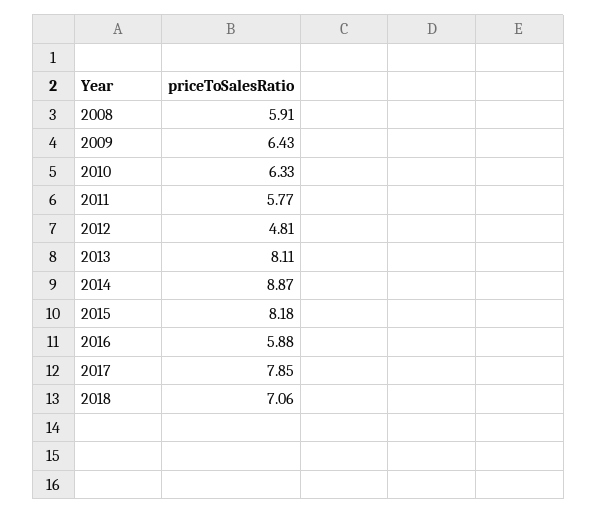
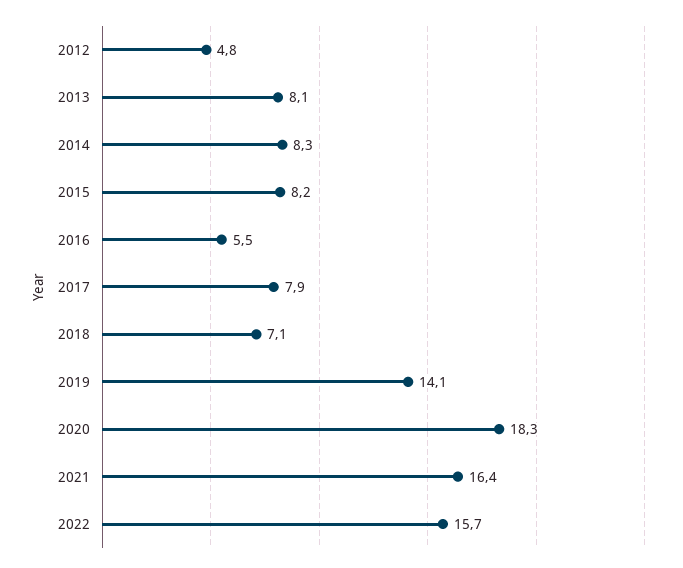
2008: 5.91 -> none
2009: 6.43 -> none
2010: 6.33 -> none
2011: 5.77 -> none
2014: 8.87 -> 8.3
2016: 5.88 -> 5.5
2019: none -> 14.1
2020: none -> 18.3
2021: none -> 16.4
2022: none -> 15.7

